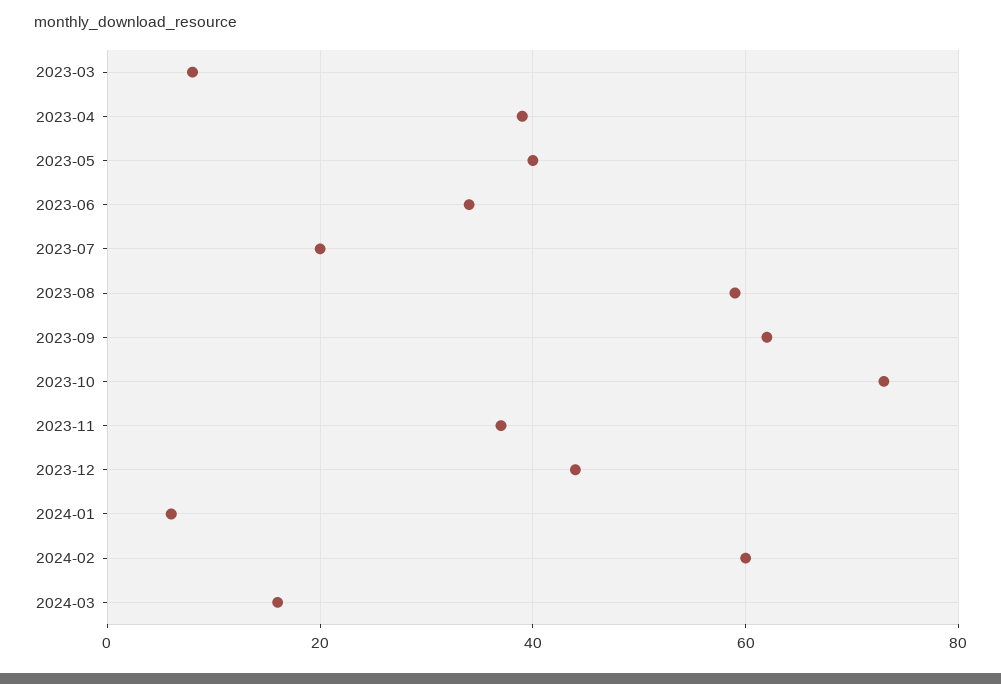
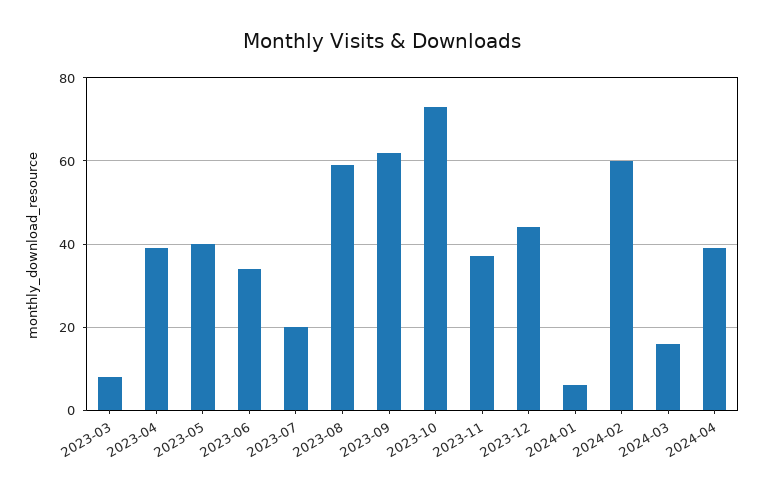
2024-04: none -> 40

